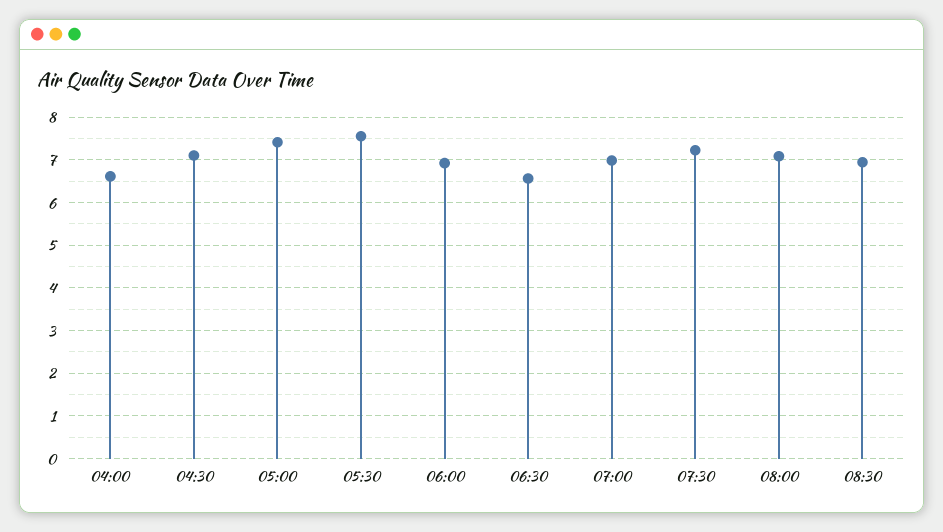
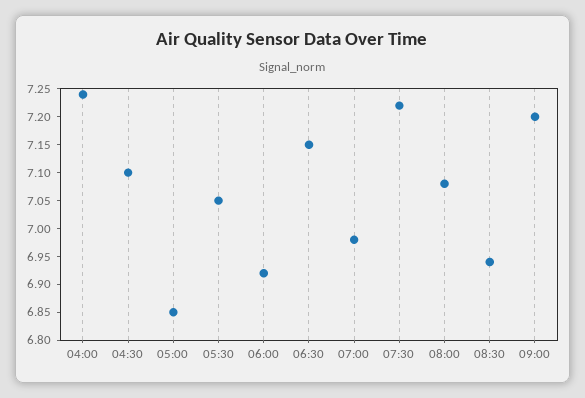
04:00: 6.6 -> 7.25
05:00: 7.4 -> 6.85
05:30: 7.6 -> 7.05
06:30: 6.6 -> 7.15
09:00: none -> 7.2

